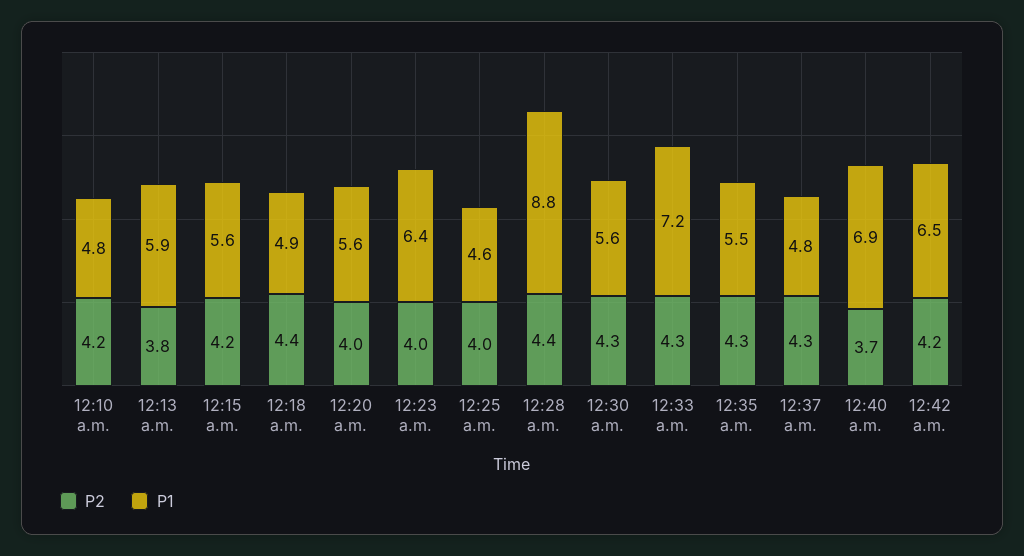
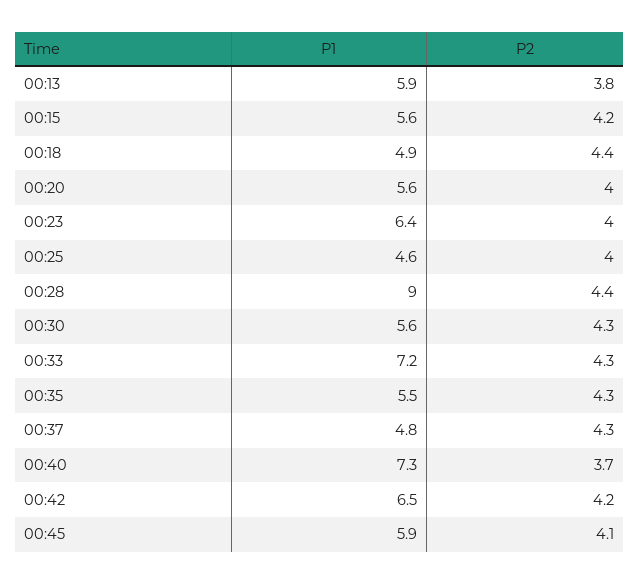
P2, 12:10 a.m.: 4.2 -> none
P1, 12:10 a.m.: 4.8 -> none
P1, 12:28 a.m.: 8.8 -> 9
P1, 12:40 a.m.: 6.9 -> 7.3
P1, 00:45: none -> 5.9
P2, 00:45: none -> 4.1

